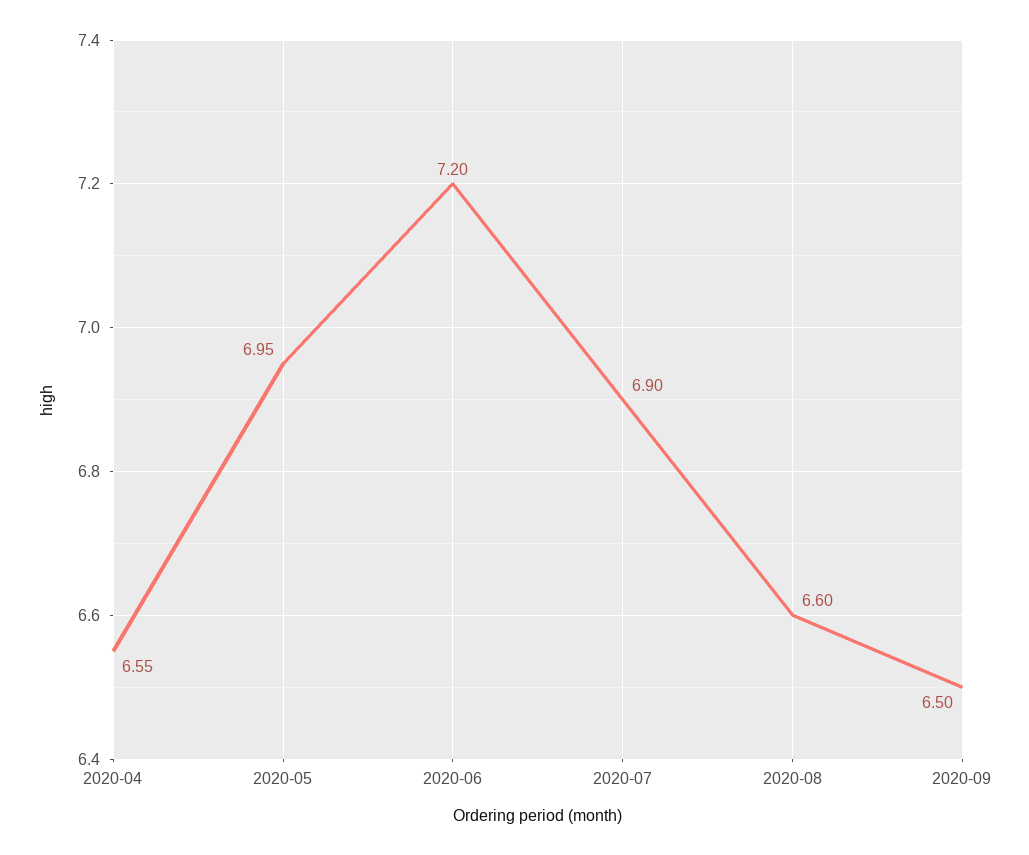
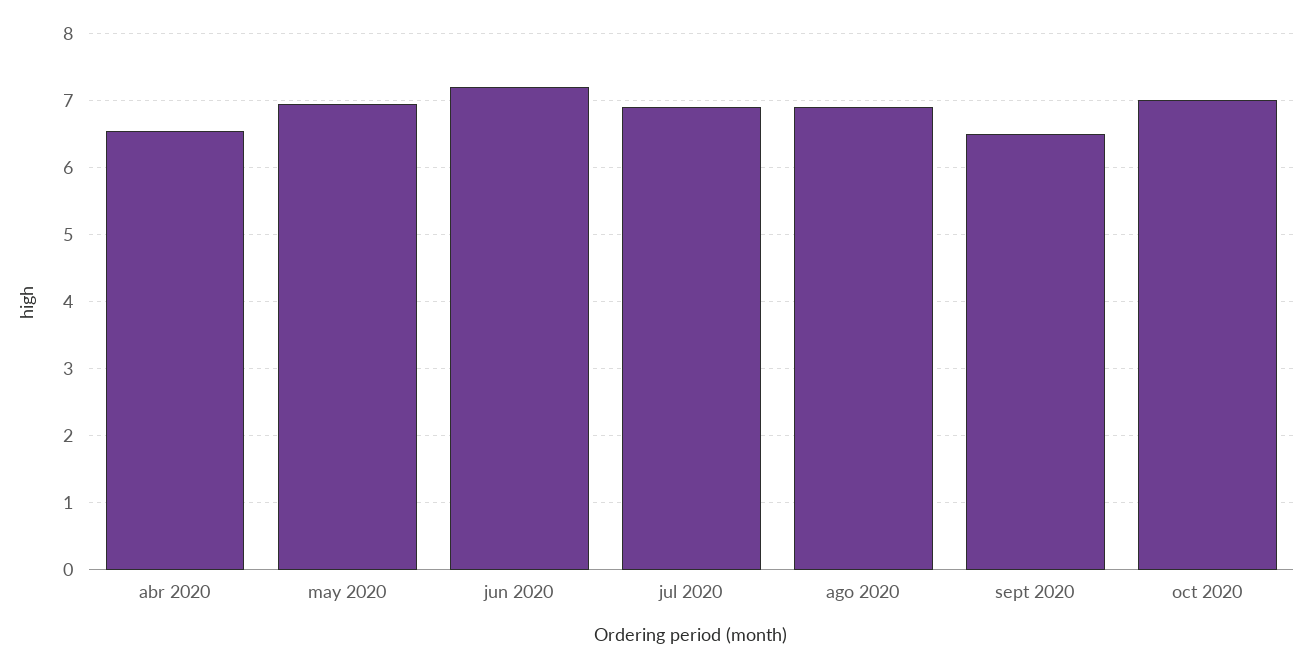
2020-08: 6.6 -> 6.9
oct 2020: none -> 7

